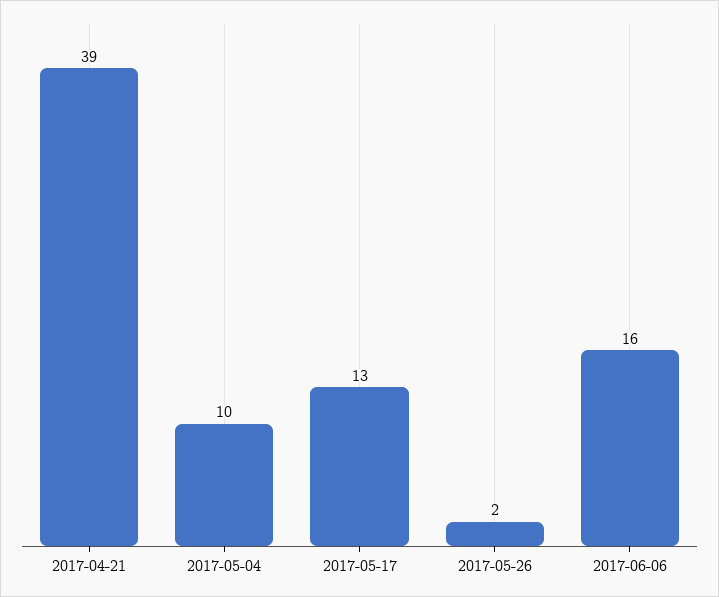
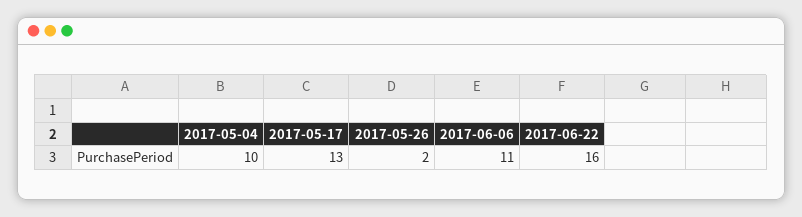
2017-04-21: 39 -> none
2017-06-06: 16 -> 11
2017-06-22: none -> 16

